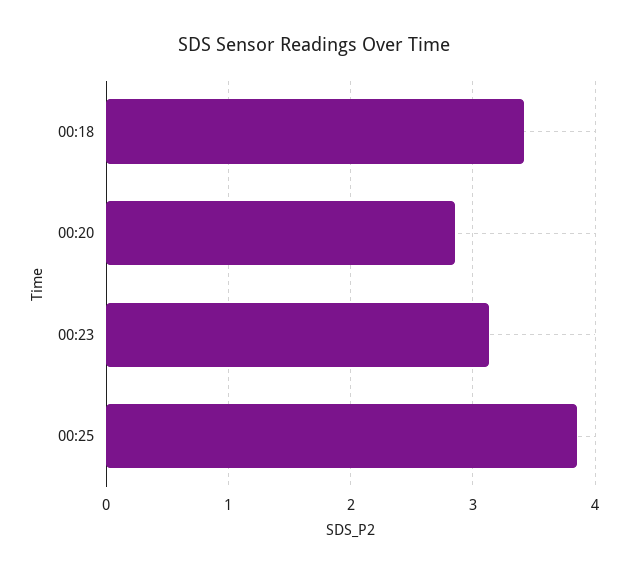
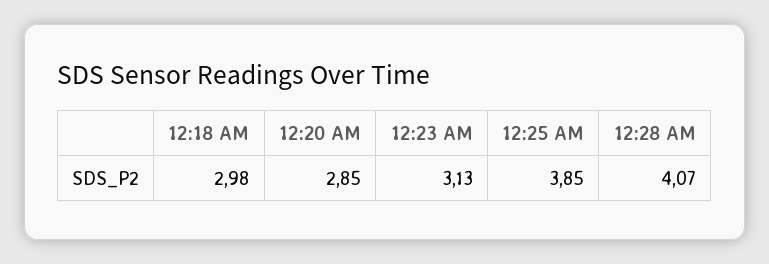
00:18: 3.4 -> 2.98
12:28 AM: none -> 4.07

